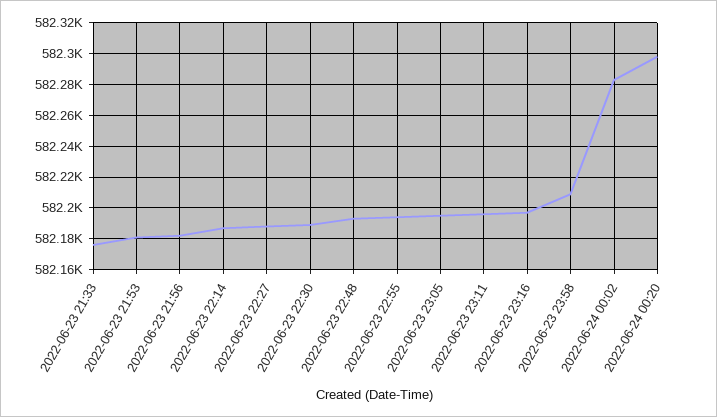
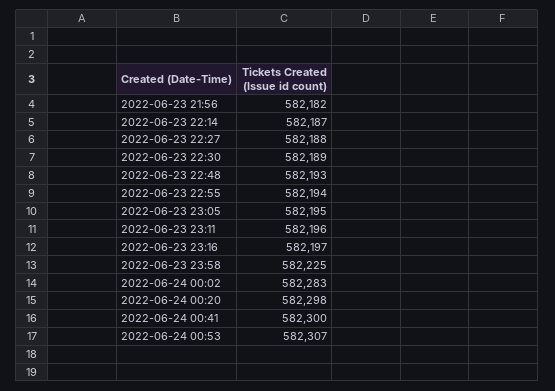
2022-06-23 21:33: 582175 -> none
2022-06-23 21:53: 582180 -> none
2022-06-23 23:58: 582210 -> 582225
2022-06-24 00:41: none -> 582300
2022-06-24 00:53: none -> 582307

